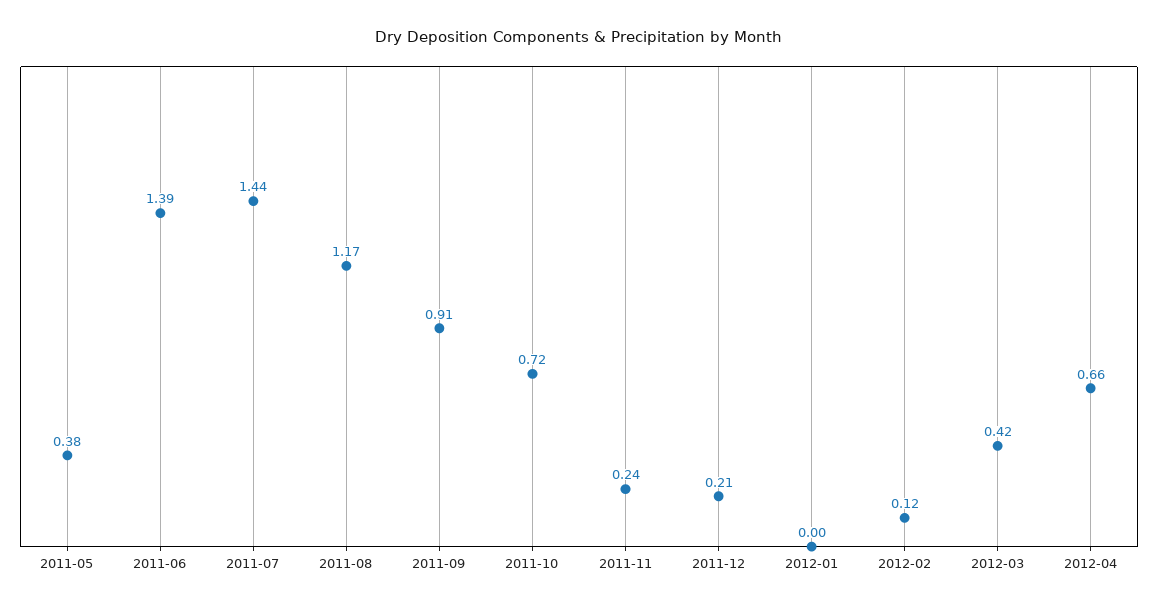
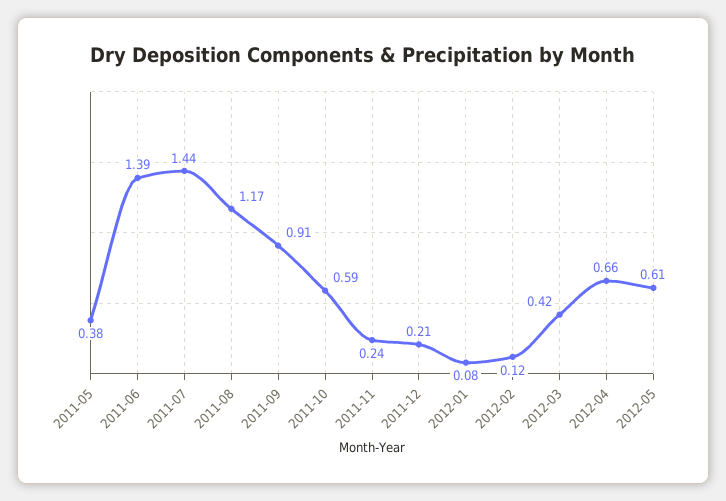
2011-10: 0.72 -> 0.59
2012-01: 0 -> 0.08
2012-05: none -> 0.61

